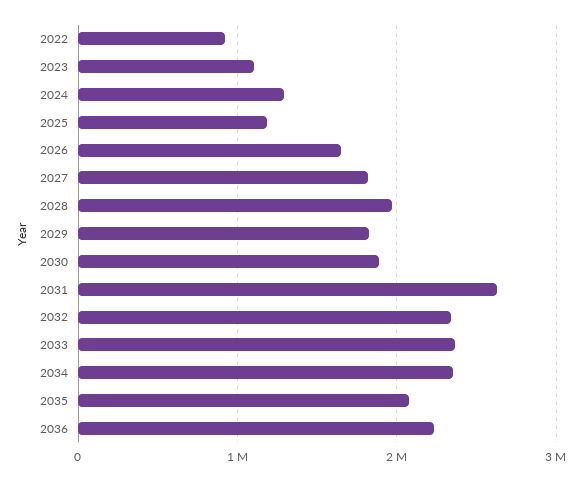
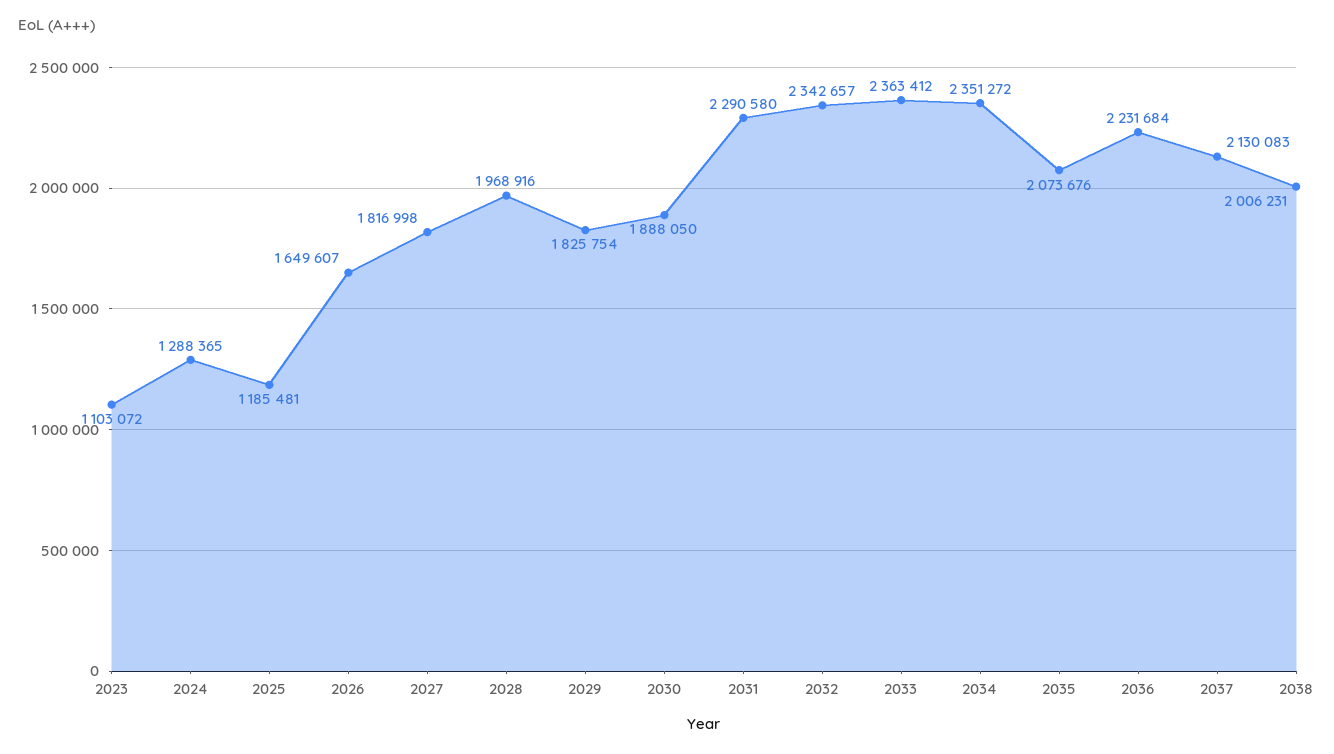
2022: 900000 -> none
2031: 2600000 -> 2290580
2037: none -> 2130083
2038: none -> 2006231

